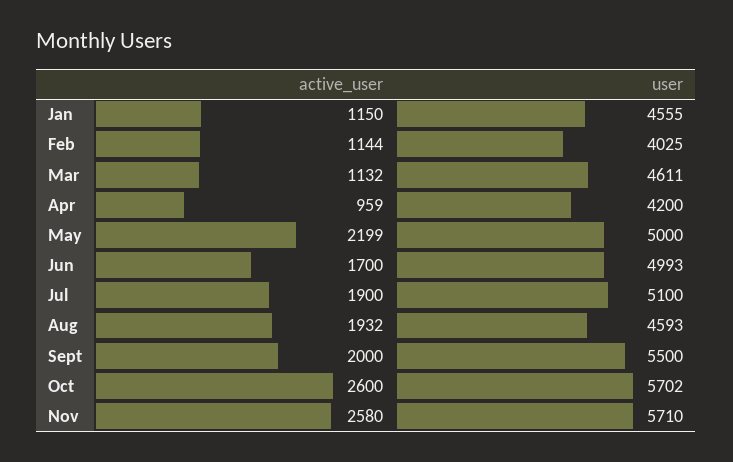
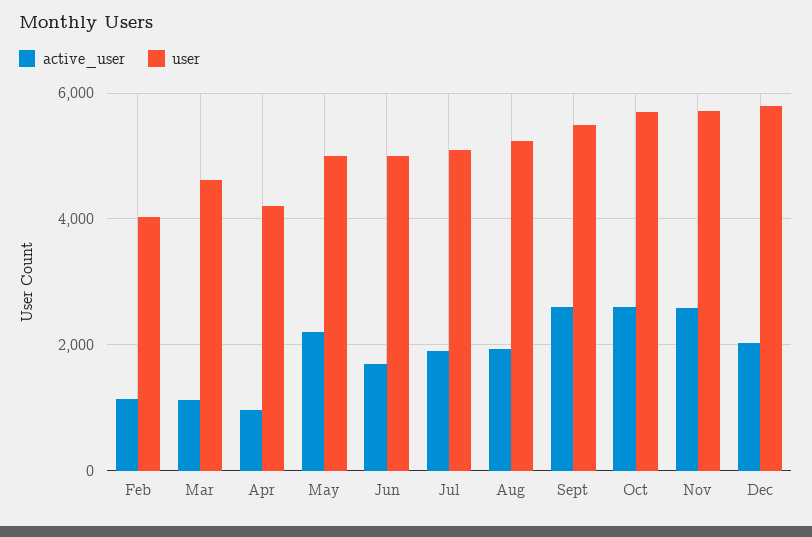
active_user, Jan: 1150 -> none
user, Jan: 4555 -> none
user, Aug: 4593 -> 5200
active_user, Sept: 2000 -> 2600
active_user, Dec: none -> 2000
user, Dec: none -> 5800

